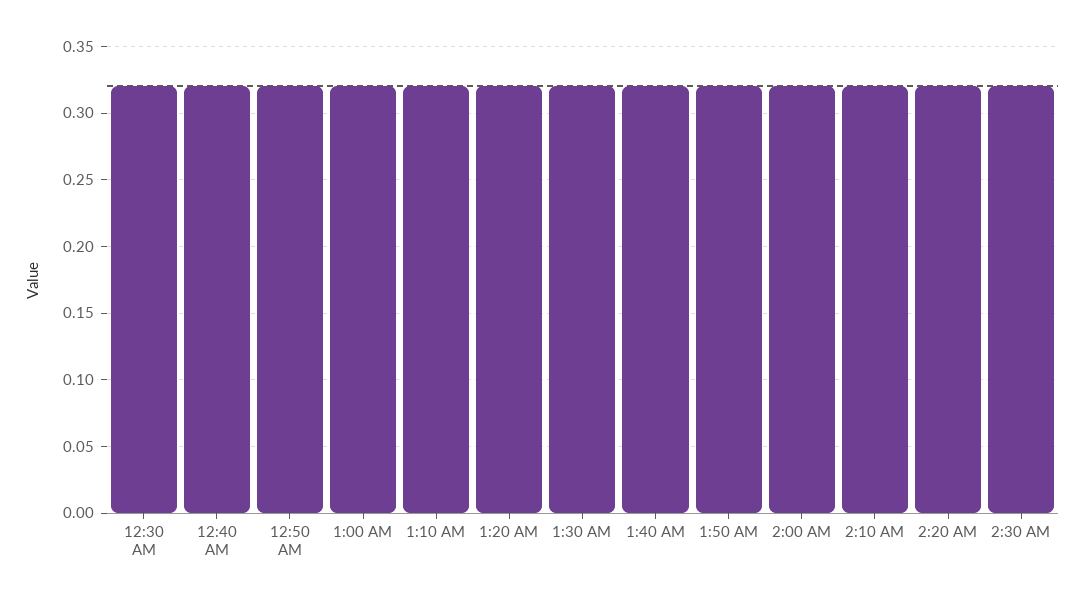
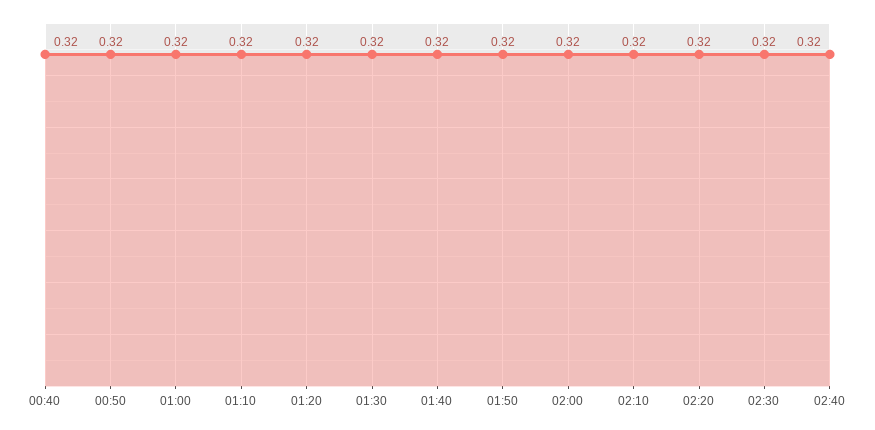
12:30 AM: 0.32 -> none
02:40: none -> 0.32

